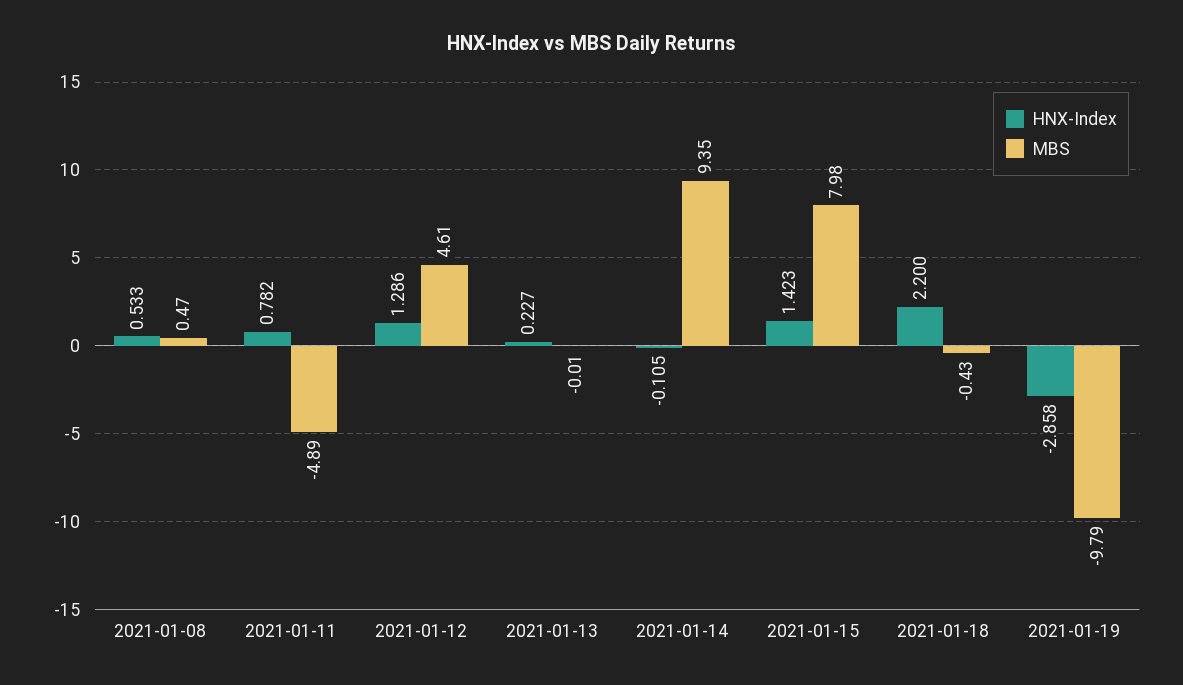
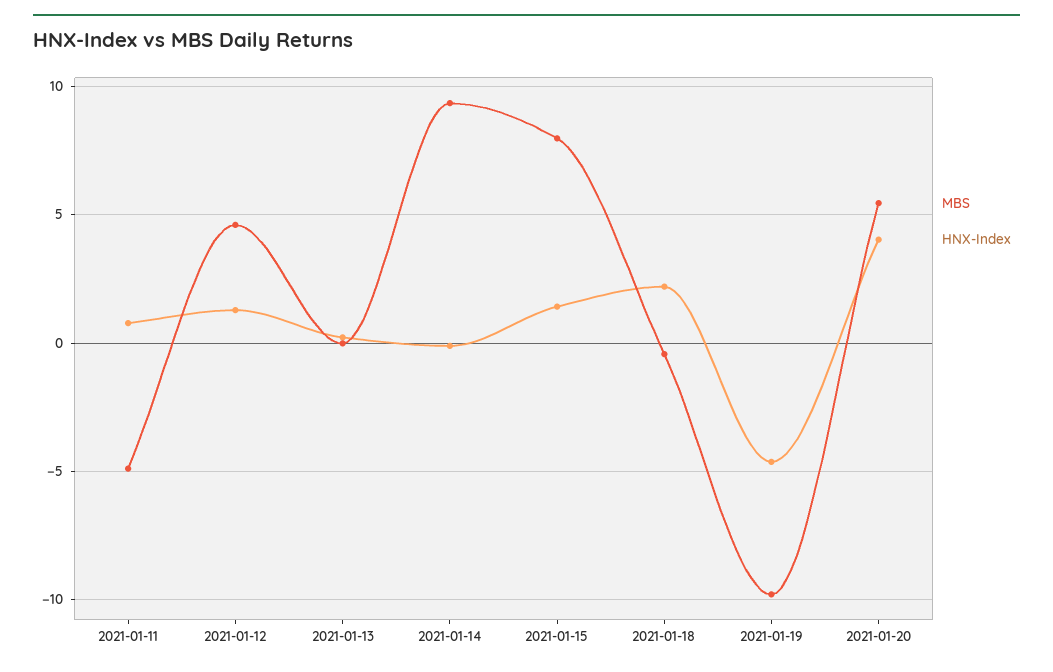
HNX-Index, 2021-01-08: 0.533 -> none
MBS, 2021-01-08: 0.47 -> none
HNX-Index, 2021-01-19: -2.858 -> -4.5
MBS, 2021-01-20: none -> 5.5
HNX-Index, 2021-01-20: none -> 4

